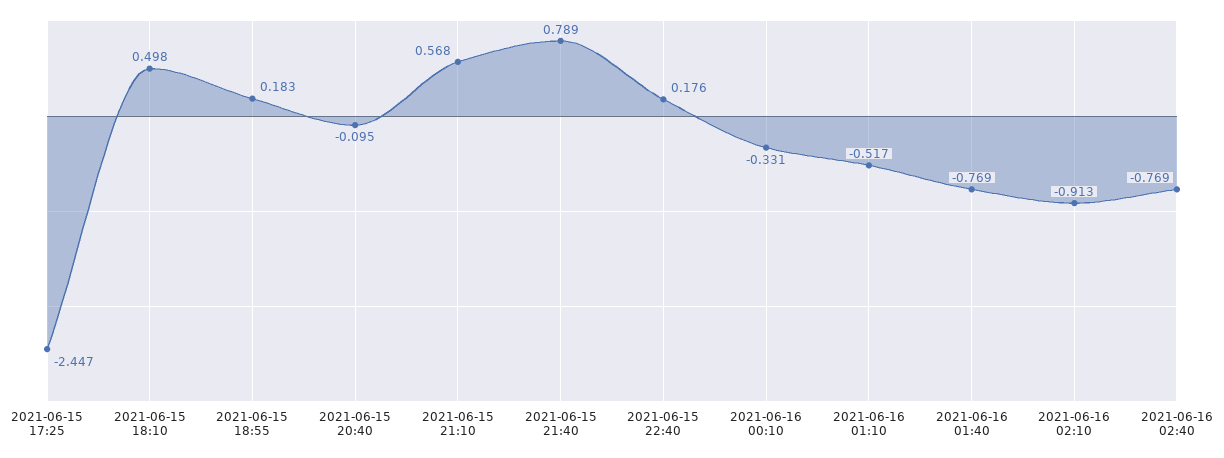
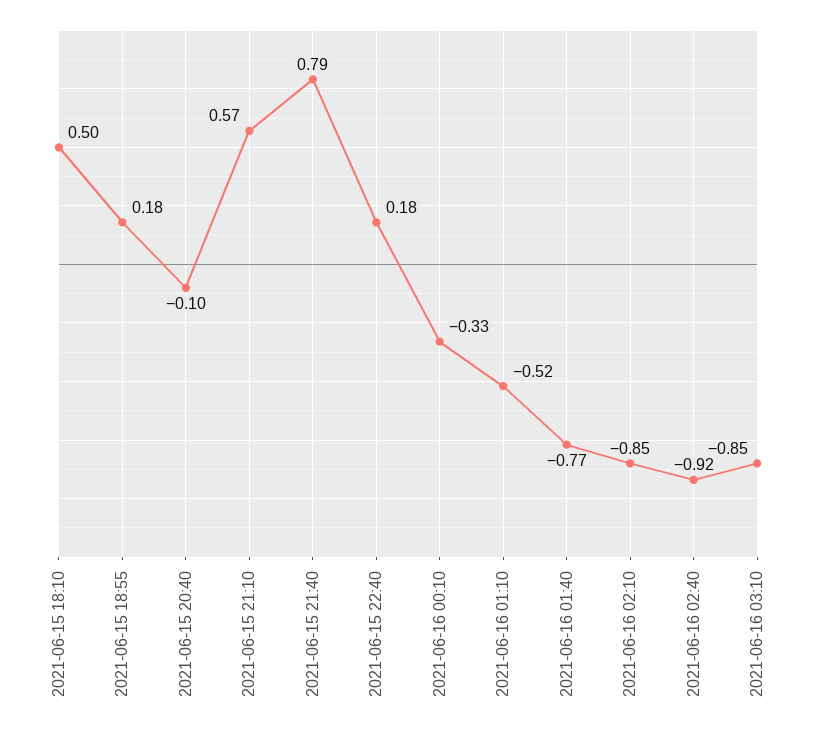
2021-06-15 17:25: -2.447 -> none
2021-06-16 02:10: -0.913 -> -0.85
2021-06-16 02:40: -0.769 -> -0.92
2021-06-16 03:10: none -> -0.85

